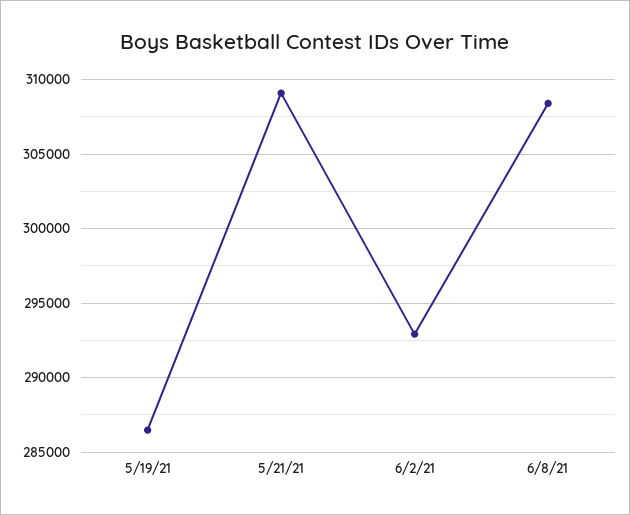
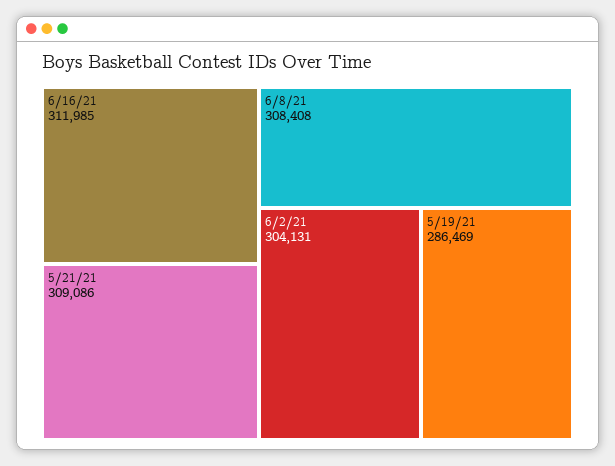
6/2/21: 293000 -> 304131
6/16/21: none -> 311985

